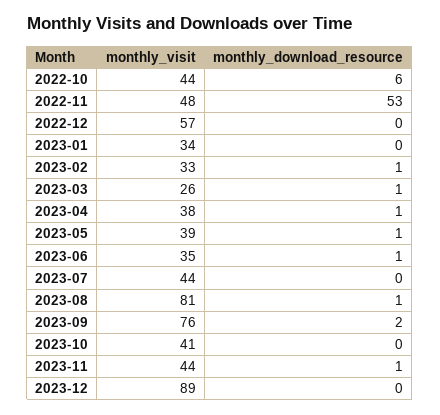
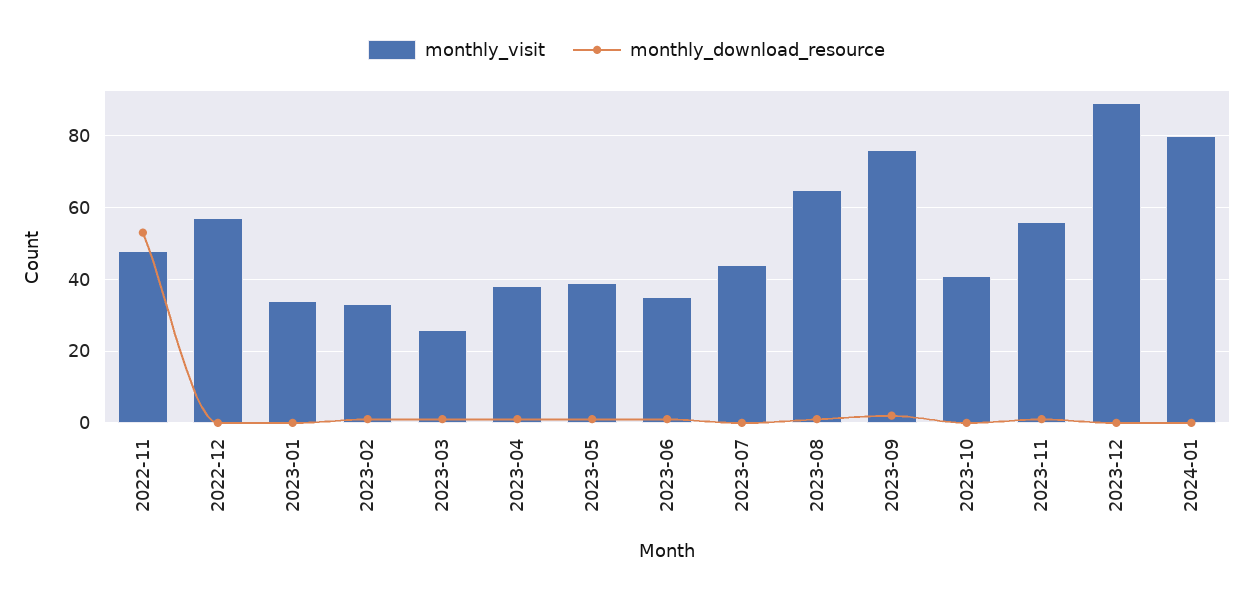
monthly_visit, 2022-10: 44 -> none
monthly_download_resource, 2022-10: 6 -> none
monthly_visit, 2023-08: 81 -> 65
monthly_visit, 2023-11: 44 -> 55
monthly_visit, 2024-01: none -> 80
monthly_download_resource, 2024-01: none -> 0

